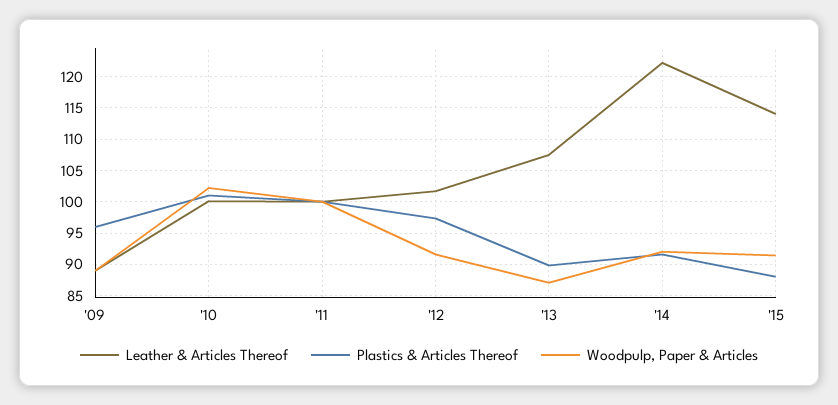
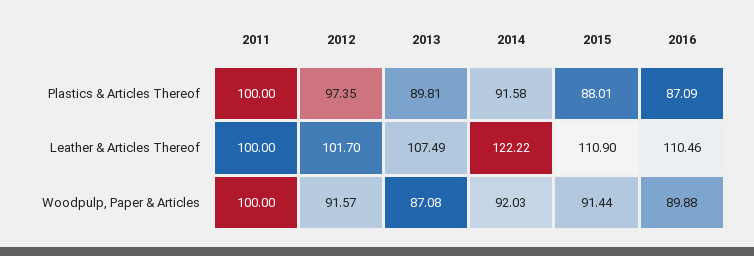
Leather & Articles Thereof, '09: 89 -> none
Plastics & Articles Thereof, '09: 96 -> none
Woodpulp, Paper & Articles, '09: 89 -> none
Leather & Articles Thereof, '10: 100 -> none
Plastics & Articles Thereof, '10: 101 -> none
Woodpulp, Paper & Articles, '10: 102 -> none
Leather & Articles Thereof, '15: 114 -> 110.9
Plastics & Articles Thereof, 2016: none -> 87.09
Leather & Articles Thereof, 2016: none -> 110.46
Woodpulp, Paper & Articles, 2016: none -> 89.88

